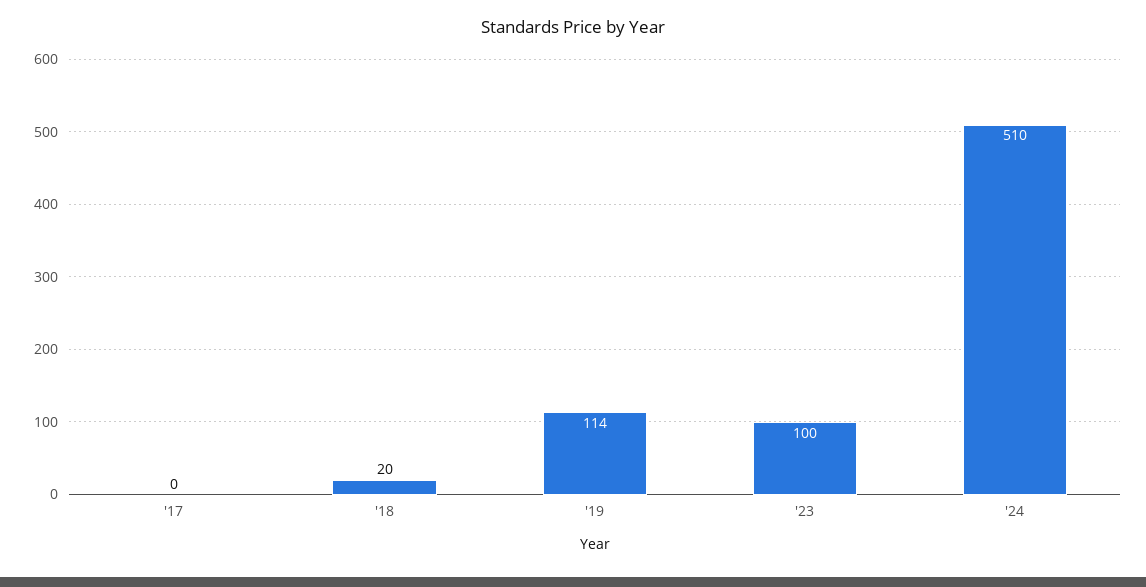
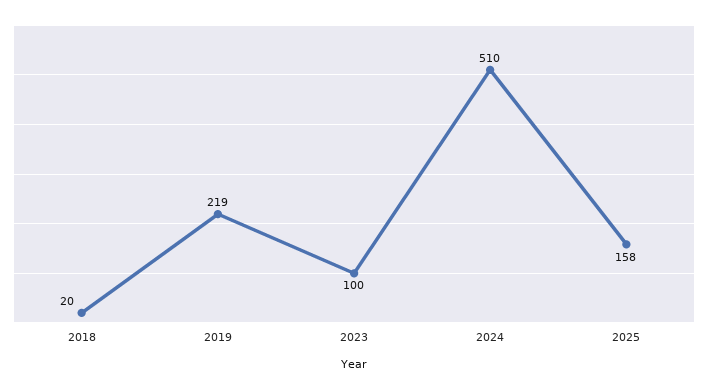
'17: 0 -> none
'19: 114 -> 219
2025: none -> 158

